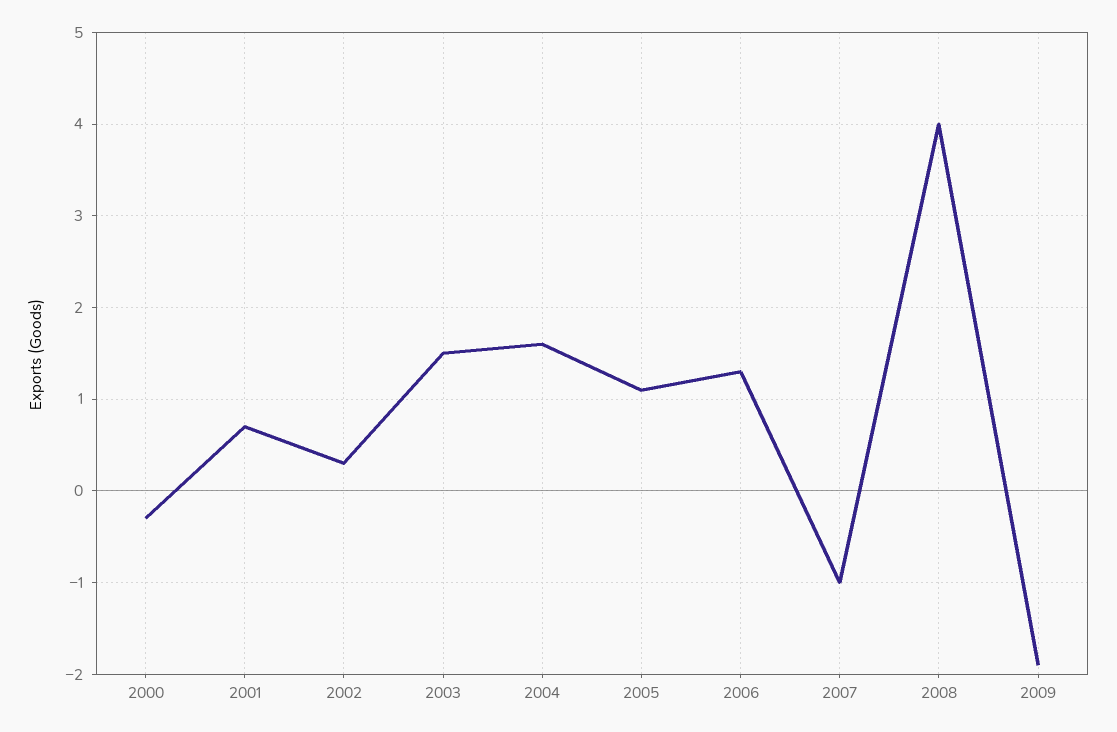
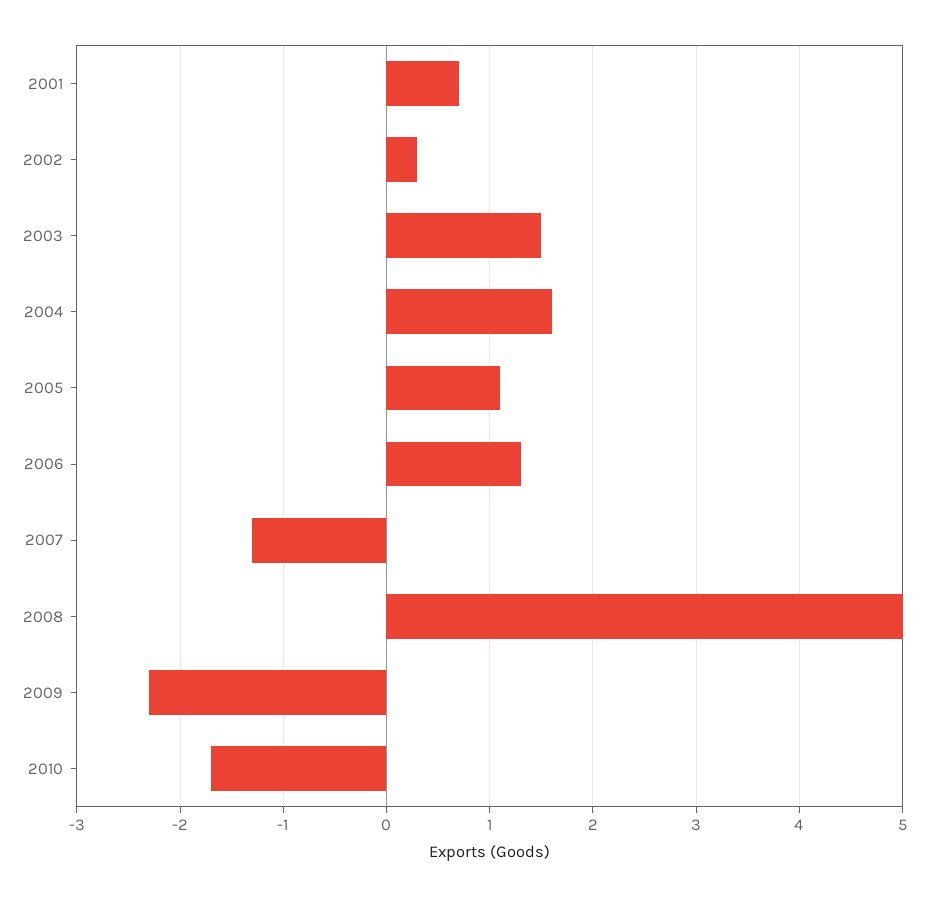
2000: -0.3 -> none
2007: -1 -> -1.3
2008: 4 -> 5
2009: -1.9 -> -2.3
2010: none -> -1.7

